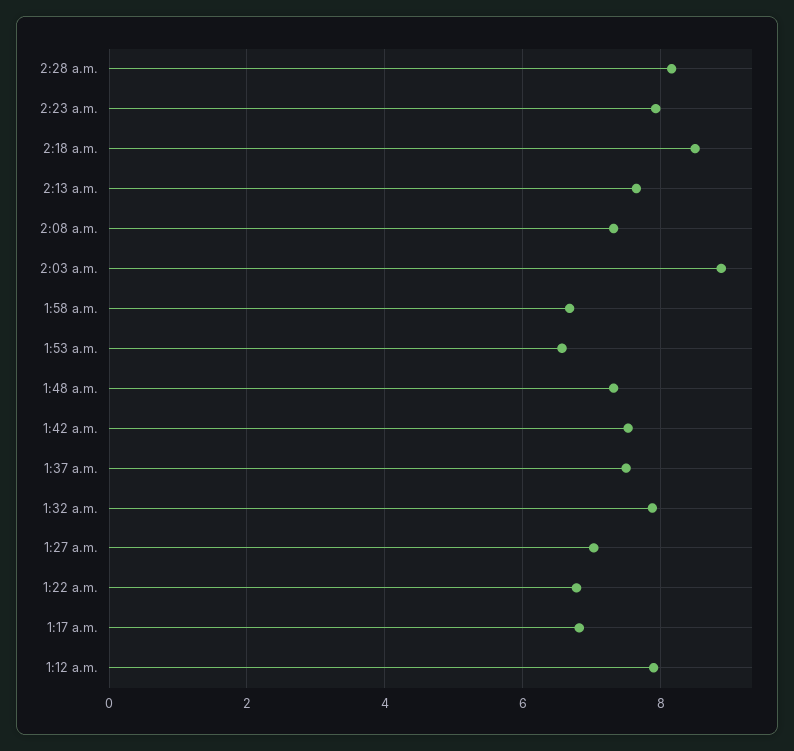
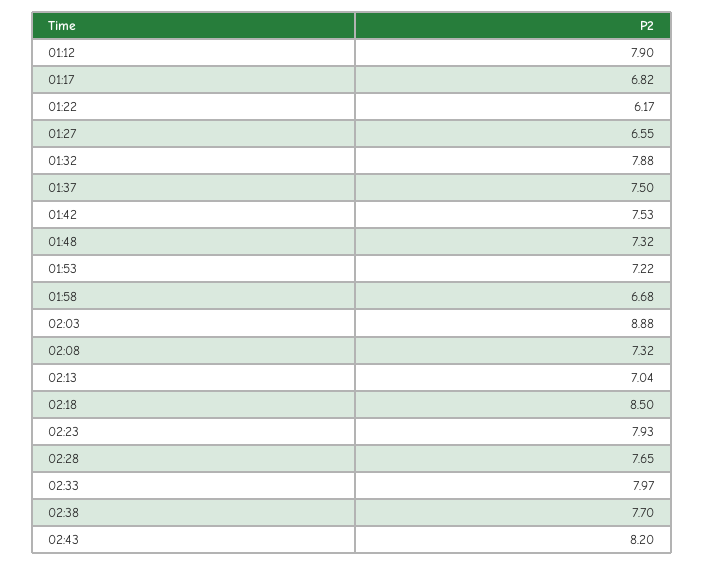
2:28 a.m.: 8.2 -> 7.65
2:13 a.m.: 7.6 -> 7.04
1:53 a.m.: 6.6 -> 7.22
1:27 a.m.: 7 -> 6.55
1:22 a.m.: 6.8 -> 6.17
02:33: none -> 7.97
02:38: none -> 7.7
02:43: none -> 8.2

